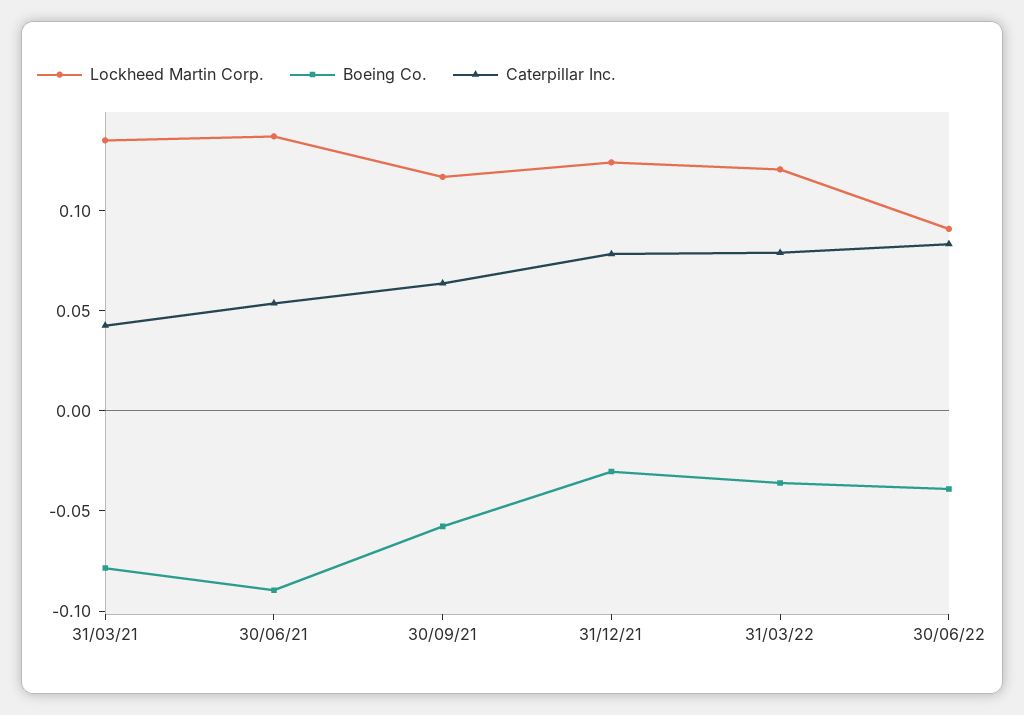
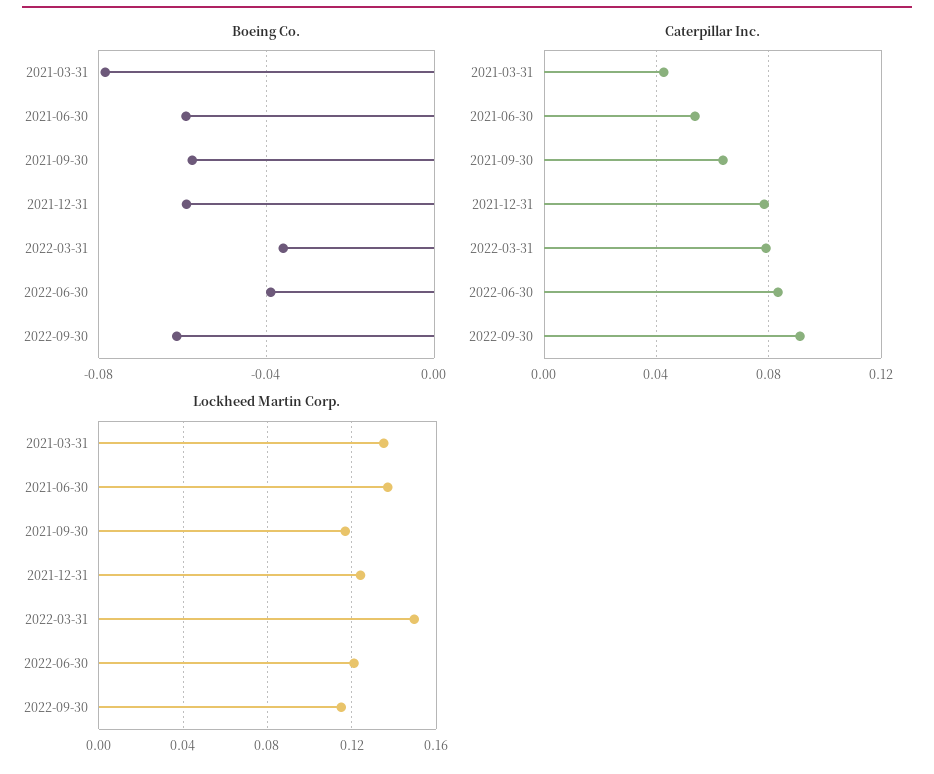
Boeing Co., 30/06/21: -0.09 -> -0.06
Boeing Co., 31/12/21: -0.03 -> -0.06
Lockheed Martin Corp., 31/03/22: 0.12 -> 0.15
Lockheed Martin Corp., 30/06/22: 0.09 -> 0.12
Boeing Co., 2022-09-30: none -> -0.06
Caterpillar Inc., 2022-09-30: none -> 0.09
Lockheed Martin Corp., 2022-09-30: none -> 0.115

